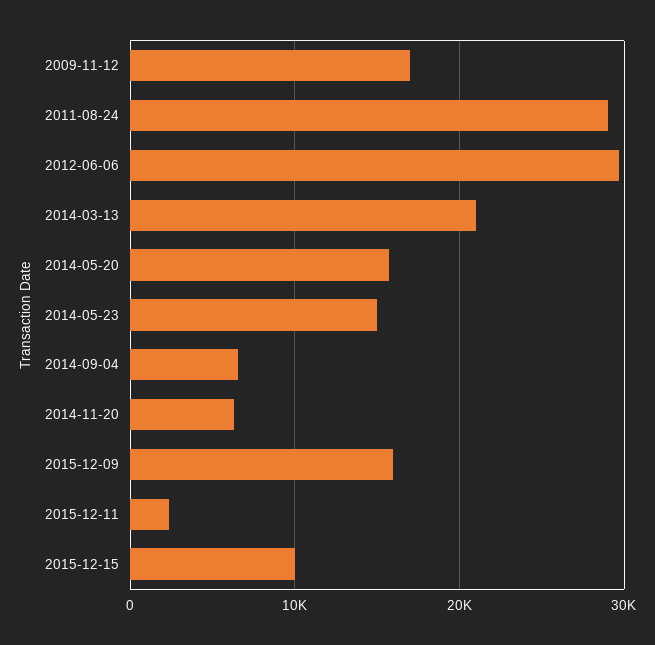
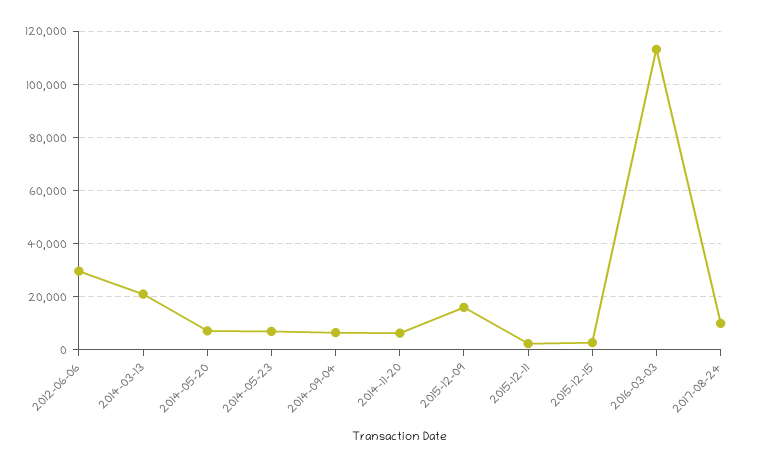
2009-11-12: 17000 -> none
2011-08-24: 29000 -> none
2014-05-20: 16000 -> 7500
2014-05-23: 15000 -> 7500
2015-12-15: 10000 -> 2500
2016-03-03: none -> 112500
2017-08-24: none -> 10000

